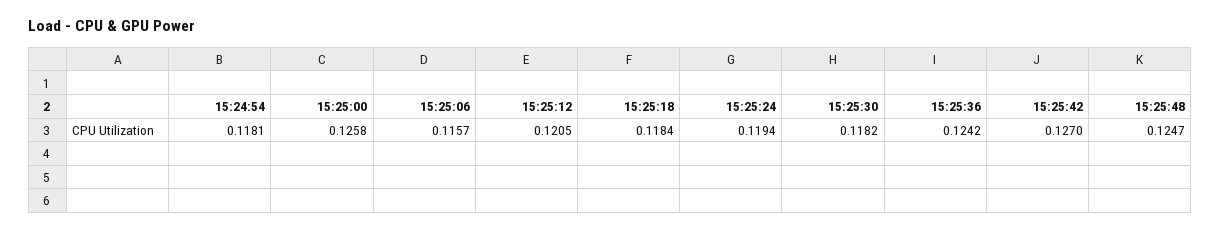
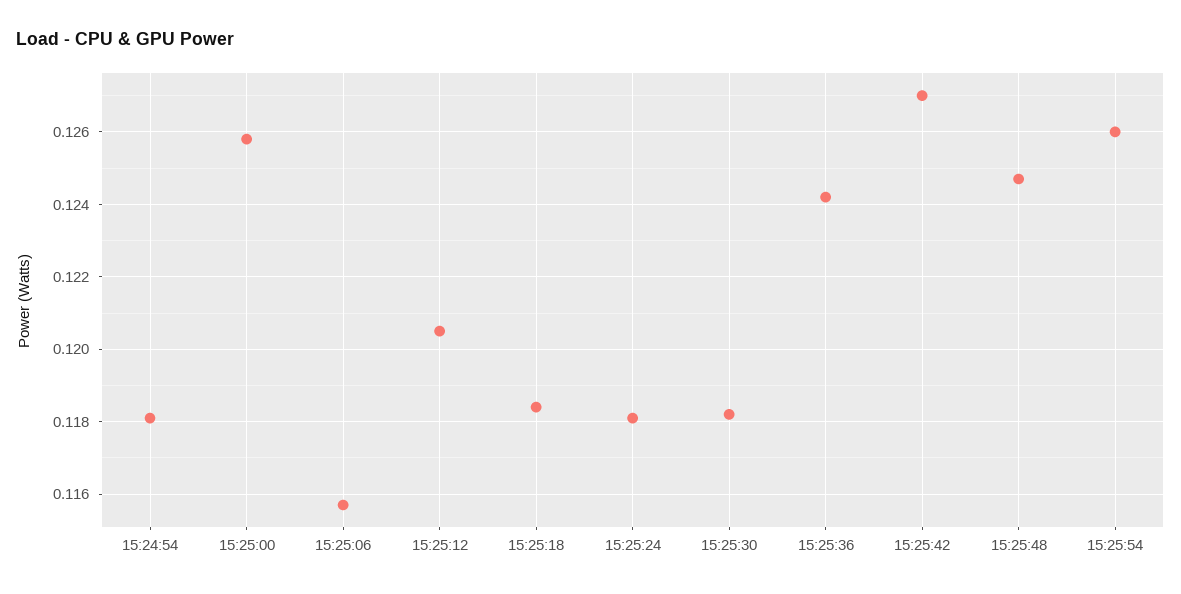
15:25:24: 0.1194 -> 0.118
15:25:54: none -> 0.126

